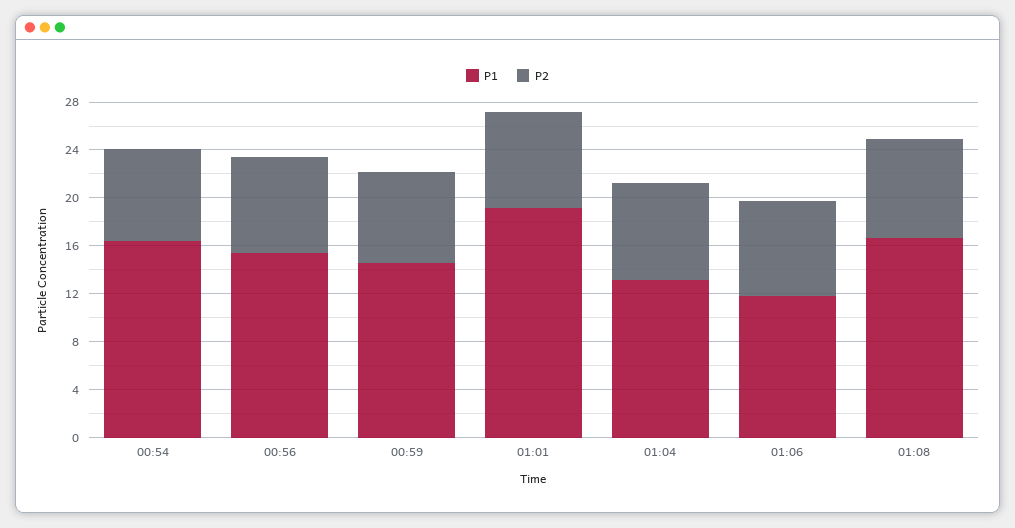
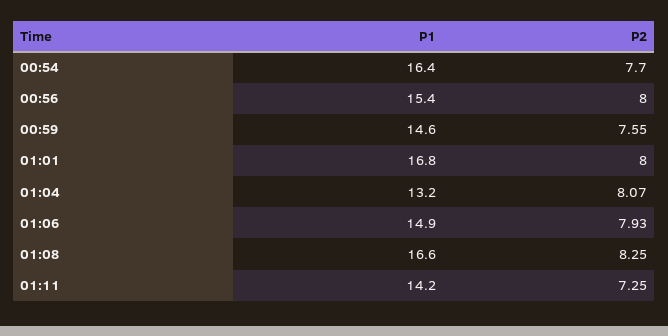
P1, 01:01: 19 -> 16.8
P1, 01:06: 12 -> 14.9
P1, 01:11: none -> 14.2
P2, 01:11: none -> 7.25

